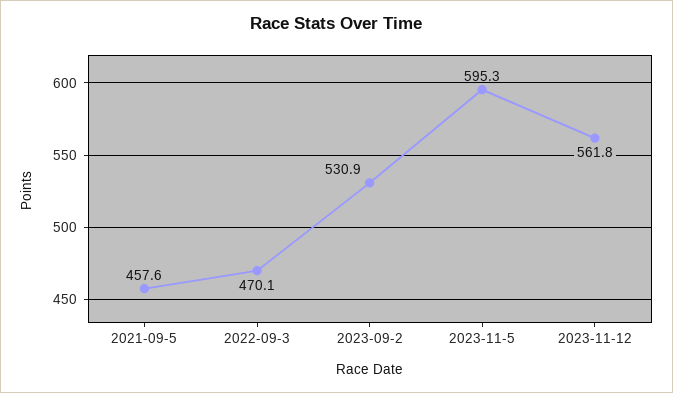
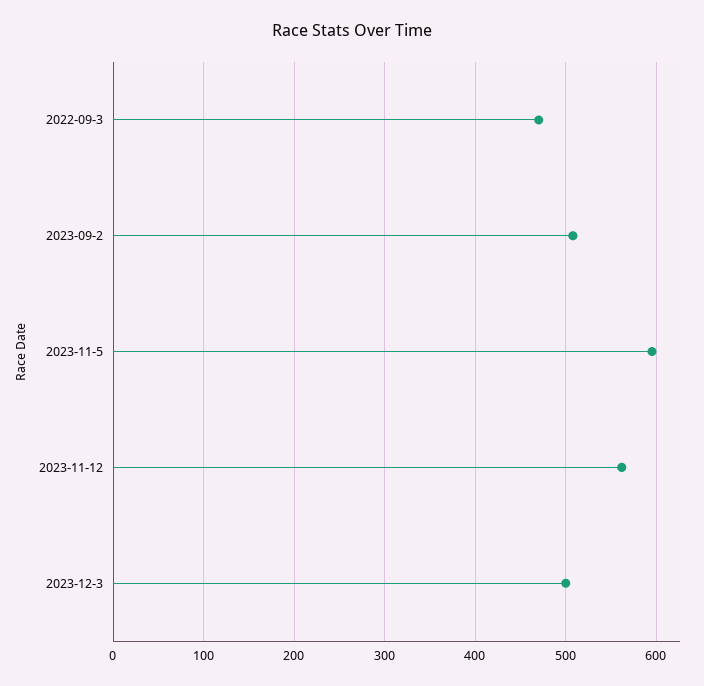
2021-09-5: 457.6 -> none
2023-09-2: 530.9 -> 510
2023-12-3: none -> 500

